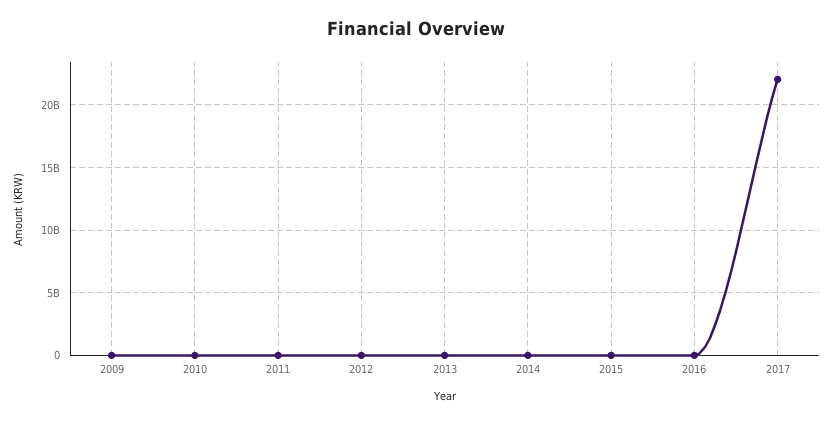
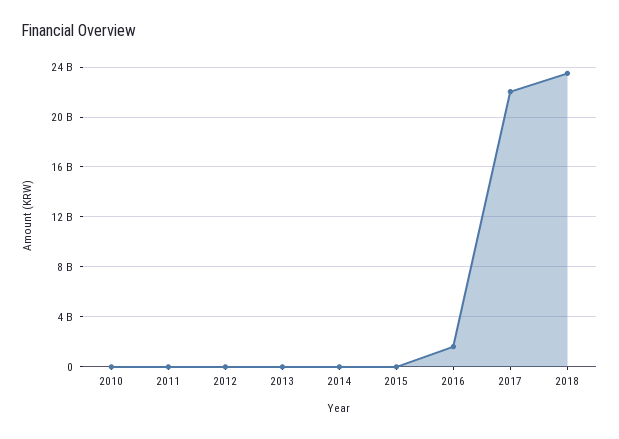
2009: 0 -> none
2016: 0 -> 1500000000
2018: none -> 23500000000

